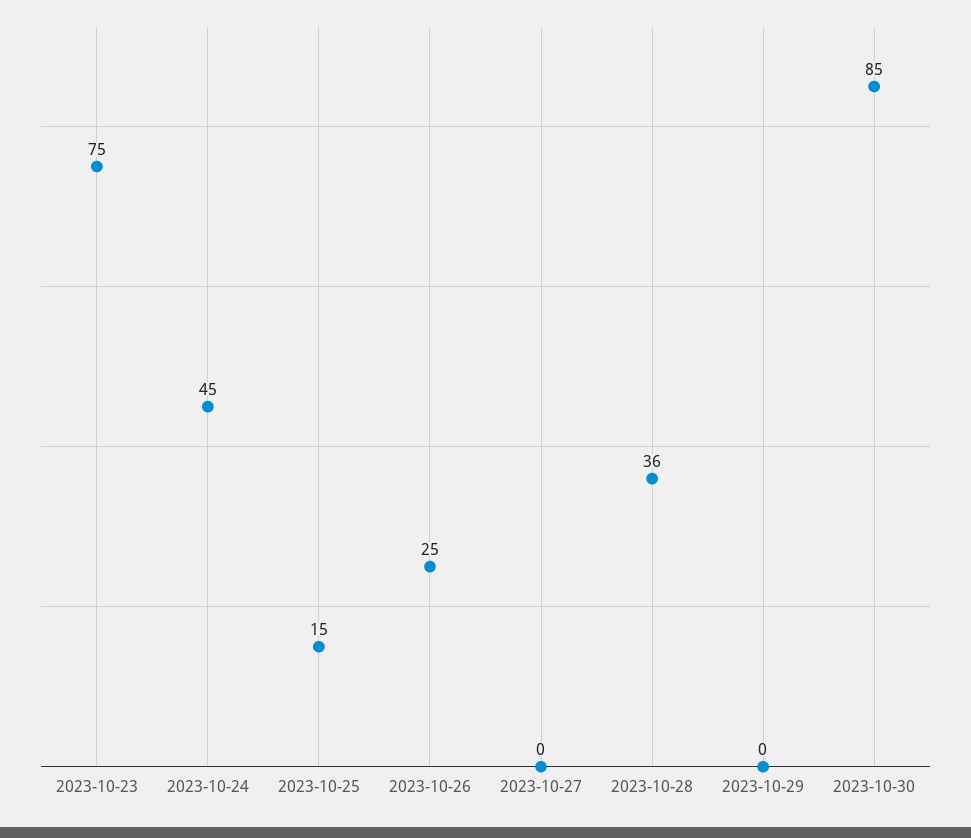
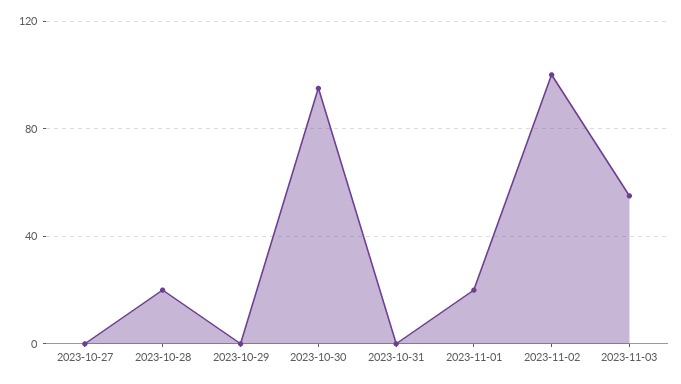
2023-10-23: 75 -> none
2023-10-24: 45 -> none
2023-10-25: 15 -> none
2023-10-26: 25 -> none
2023-10-28: 36 -> 20
2023-10-30: 85 -> 95
2023-10-31: none -> 0
2023-11-01: none -> 20
2023-11-02: none -> 100
2023-11-03: none -> 55

